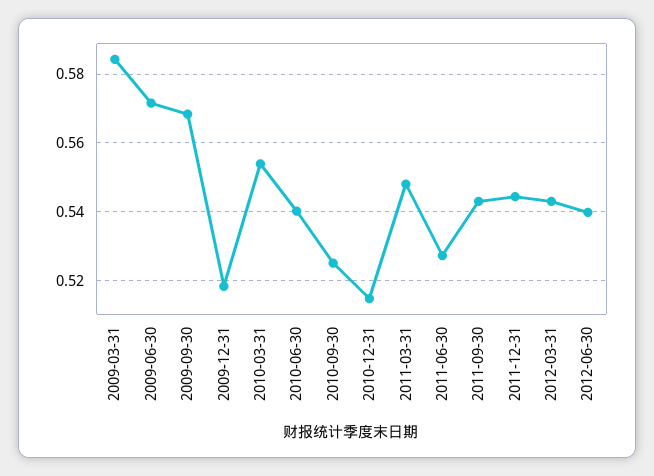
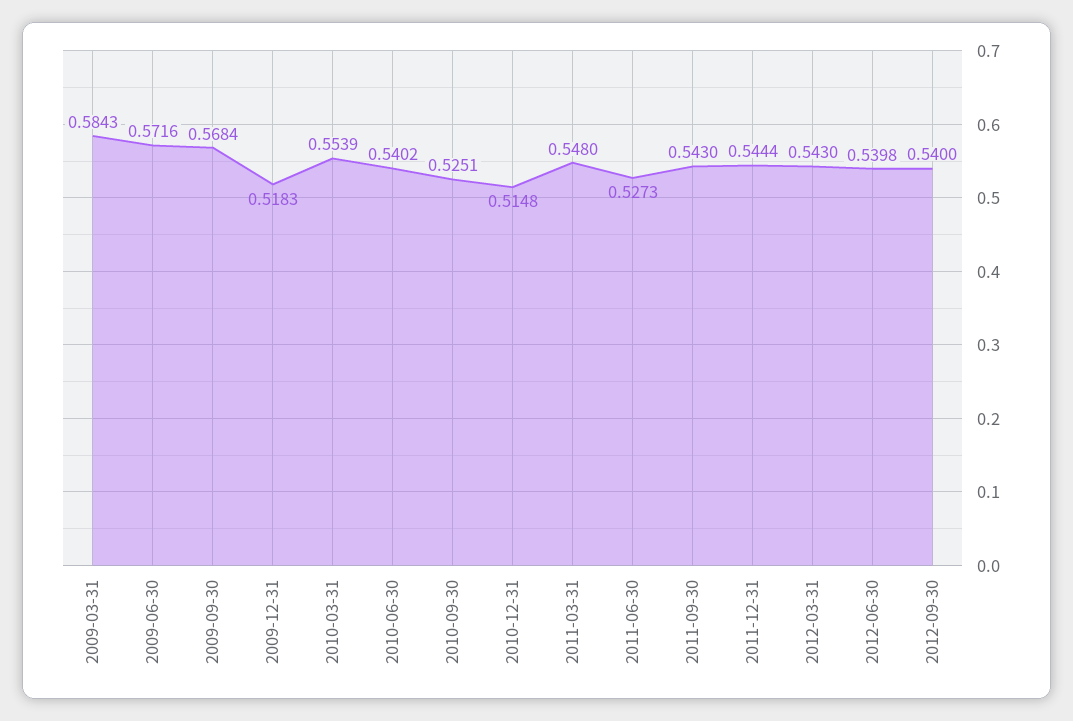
2012-09-30: none -> 0.54

